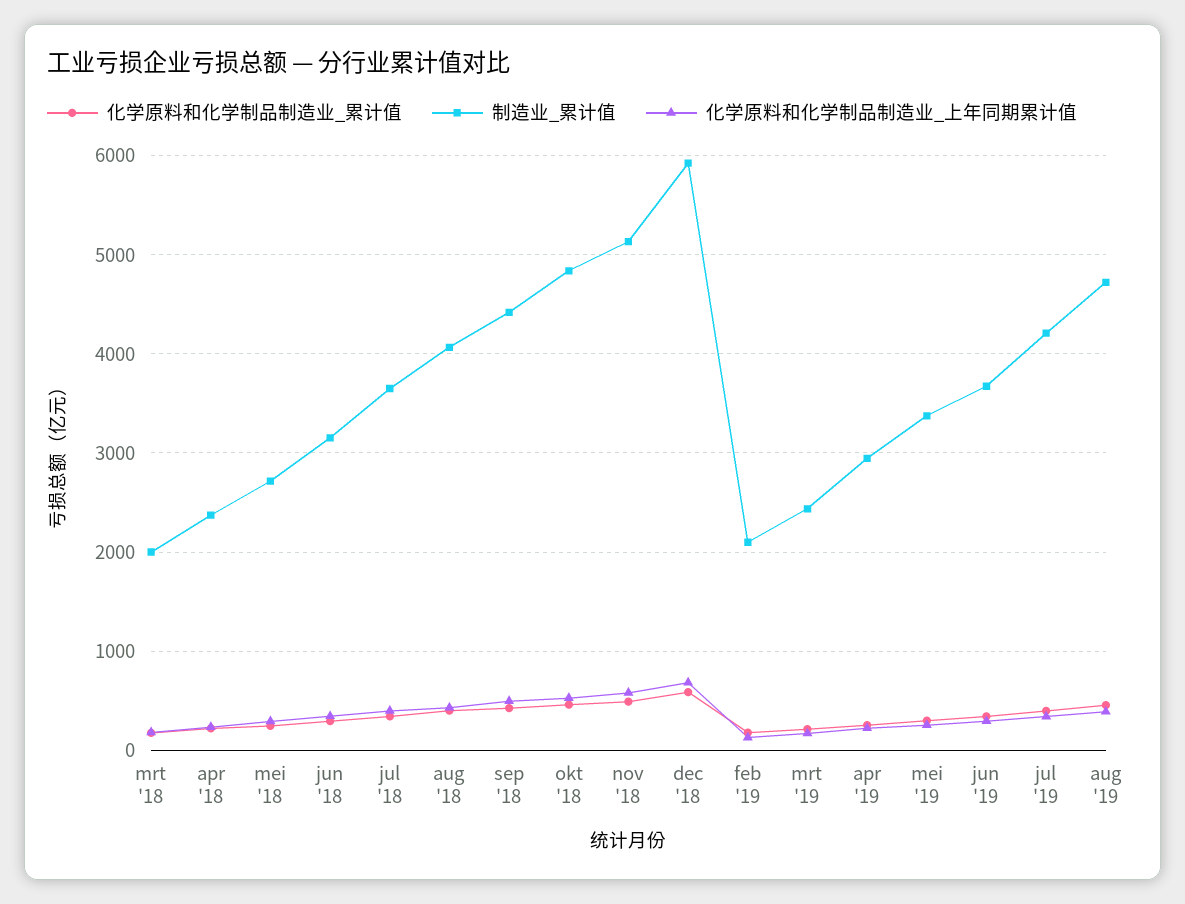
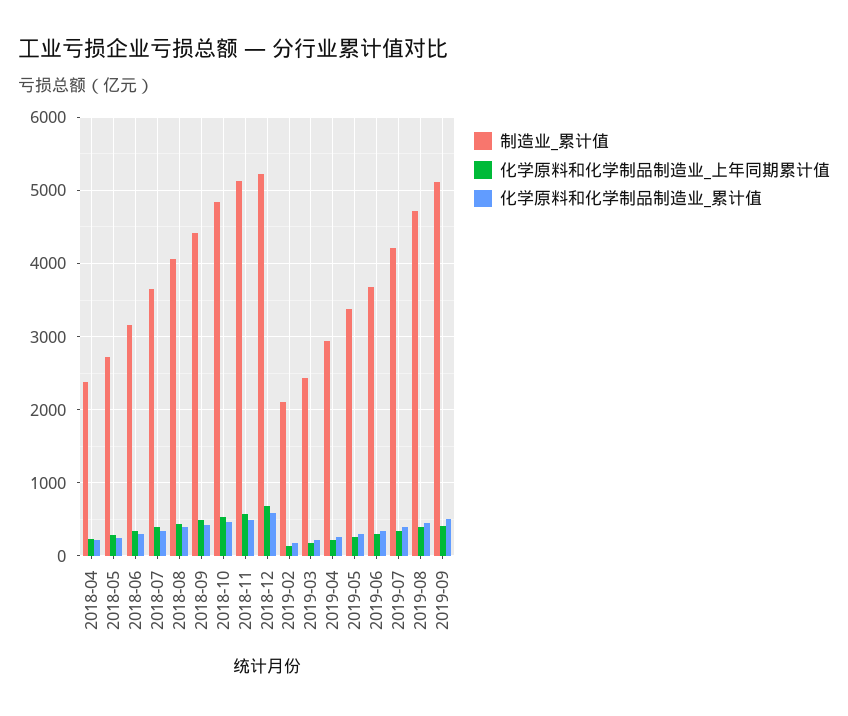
化学原料和化学制品制造业_累计值, mrt '18: 200 -> none
制造业_累计值, mrt '18: 2000 -> none
化学原料和化学制品制造业_上年同期累计值, mrt '18: 200 -> none
制造业_累计值, dec '18: 5900 -> 5200
制造业_累计值, 2019-09: none -> 5100
化学原料和化学制品制造业_上年同期累计值, 2019-09: none -> 400
化学原料和化学制品制造业_累计值, 2019-09: none -> 500

